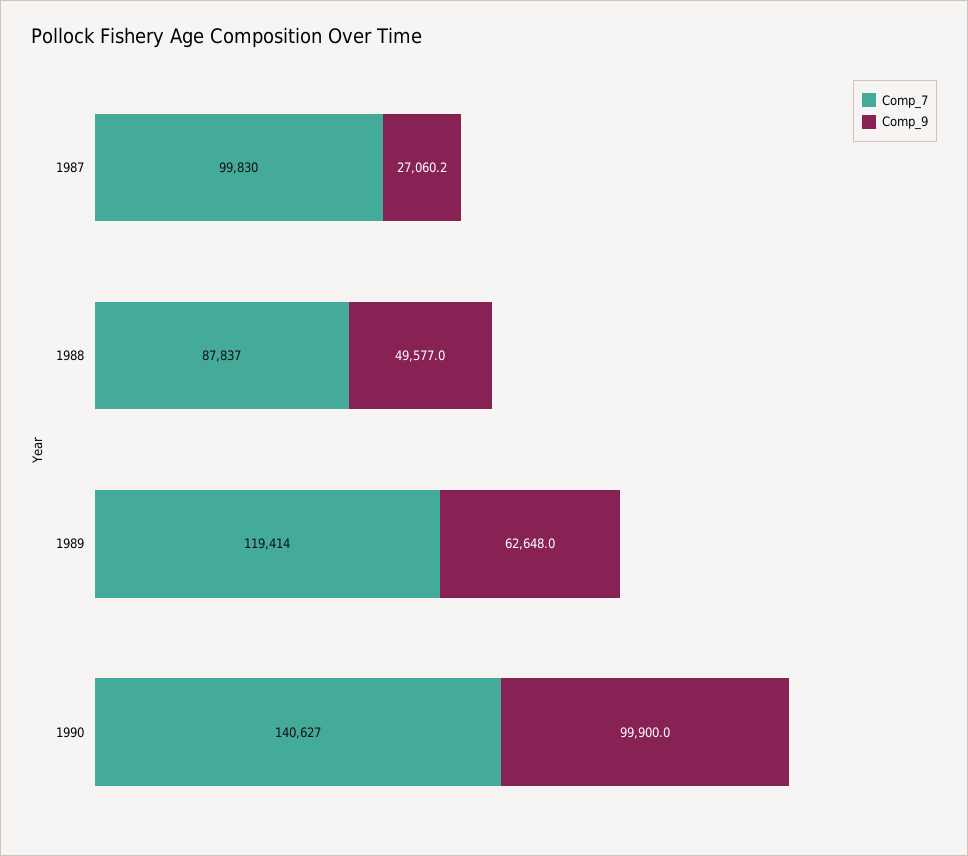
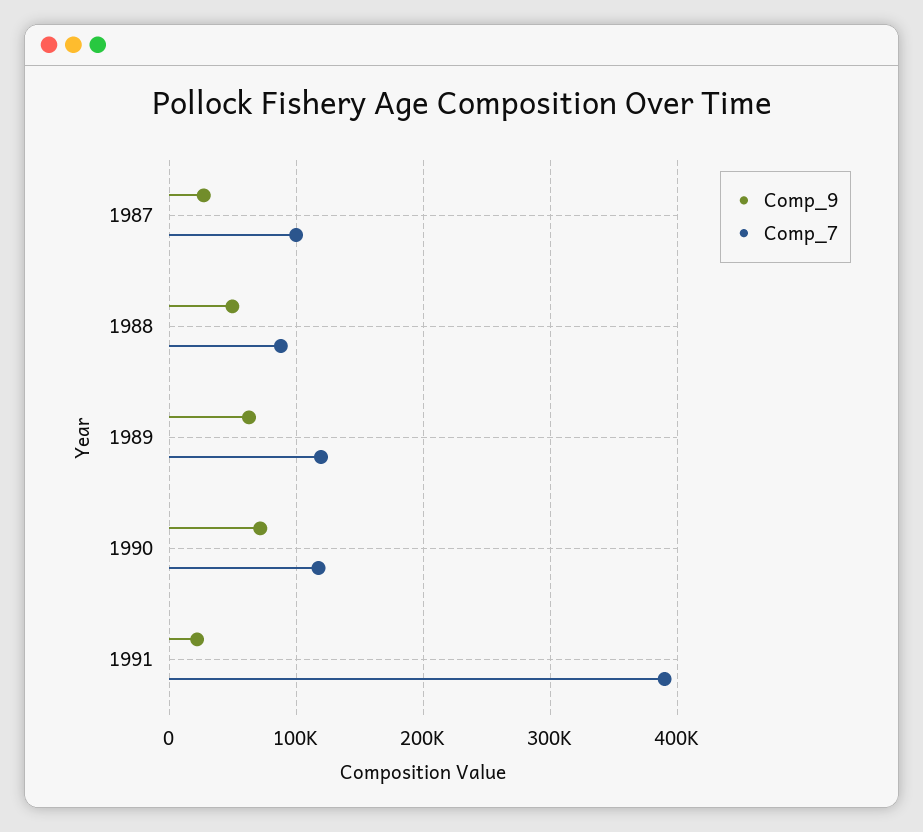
Comp_7, 1990: 140627 -> 120000
Comp_9, 1990: 99900 -> 70000
Comp_9, 1991: none -> 20000
Comp_7, 1991: none -> 390000

